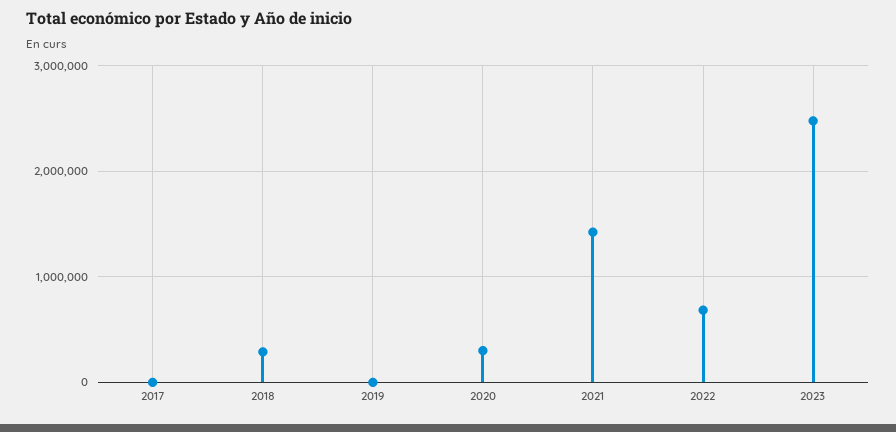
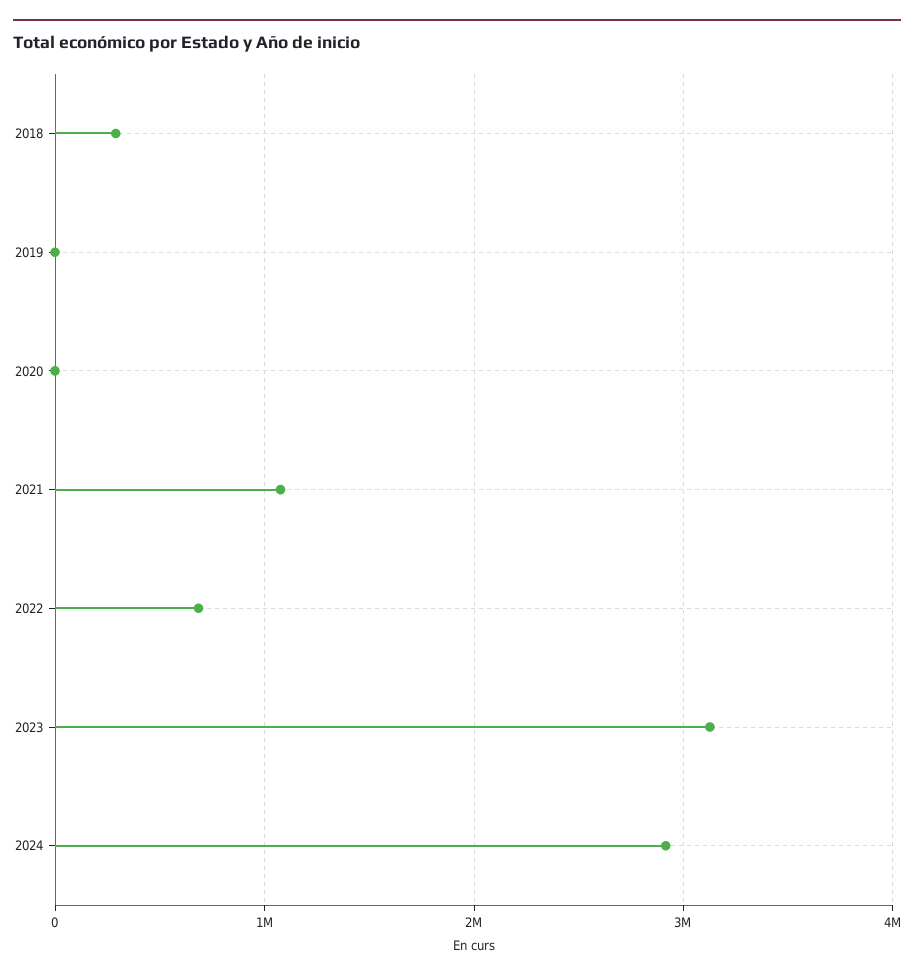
2017: 0 -> none
2020: 300000 -> 0
2021: 1400000 -> 1100000
2023: 2500000 -> 3100000
2024: none -> 2900000

